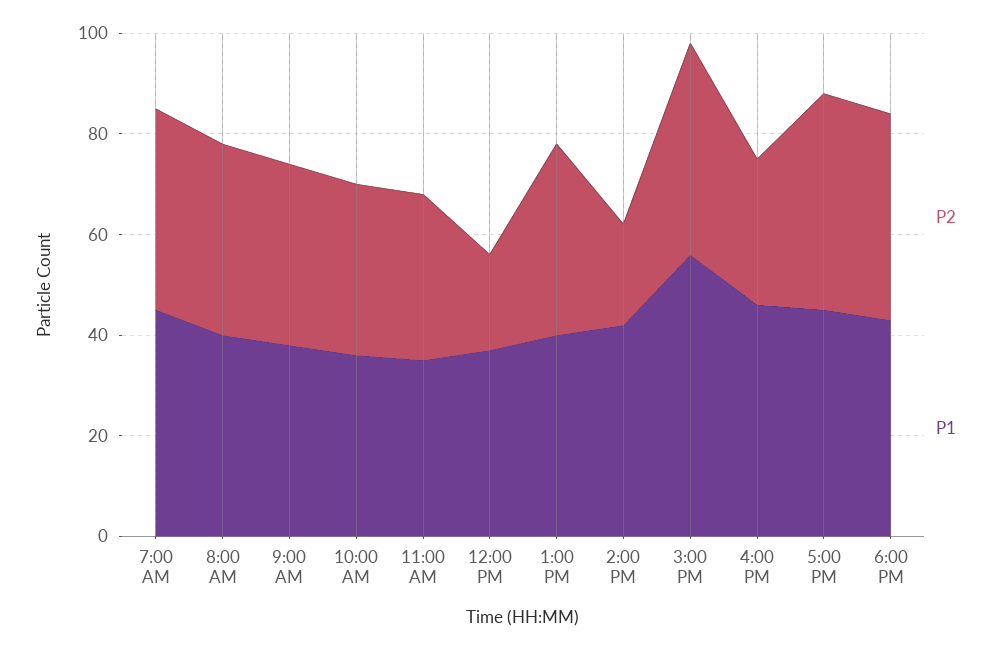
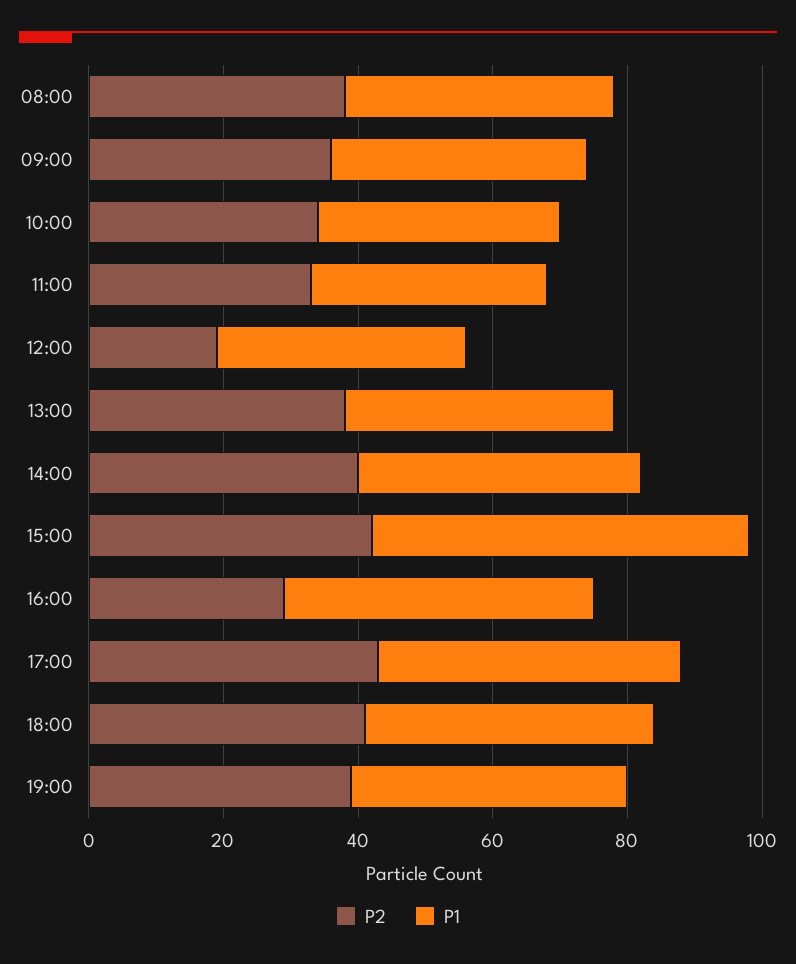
P2, 7:00 AM: 40 -> none
P1, 7:00 AM: 45 -> none
P2, 2:00 PM: 20 -> 40
P2, 19:00: none -> 40
P1, 19:00: none -> 40

